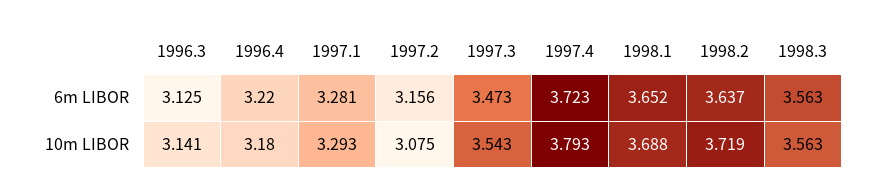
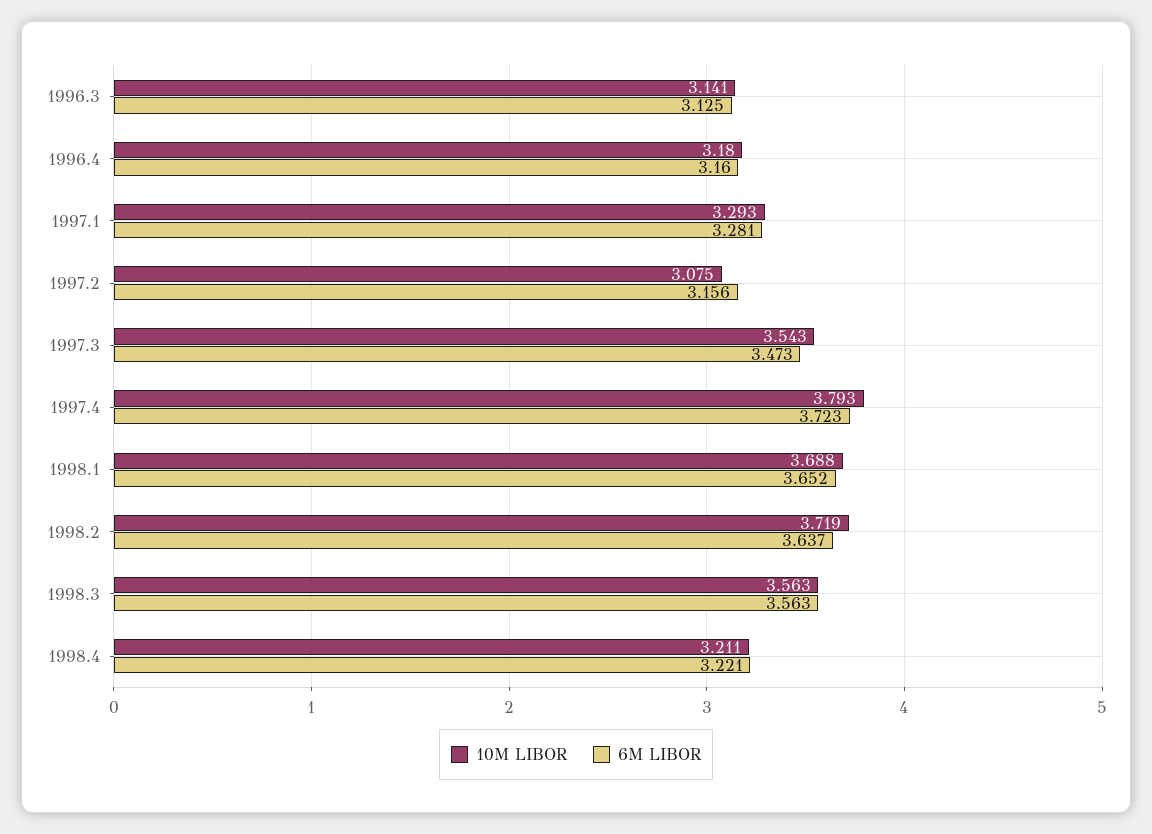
6m LIBOR, 1996.4: 3.22 -> 3.16
10m LIBOR, 1998.4: none -> 3.211
6m LIBOR, 1998.4: none -> 3.221

